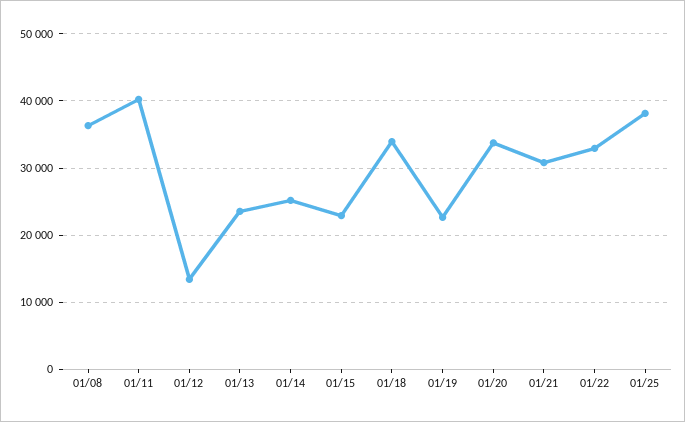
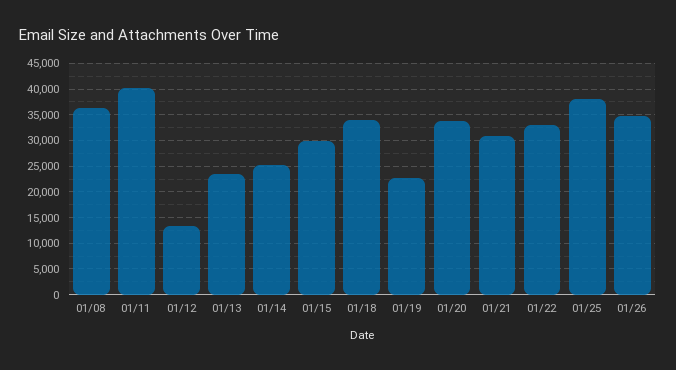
01/15: 23000 -> 30000
01/26: none -> 35000

